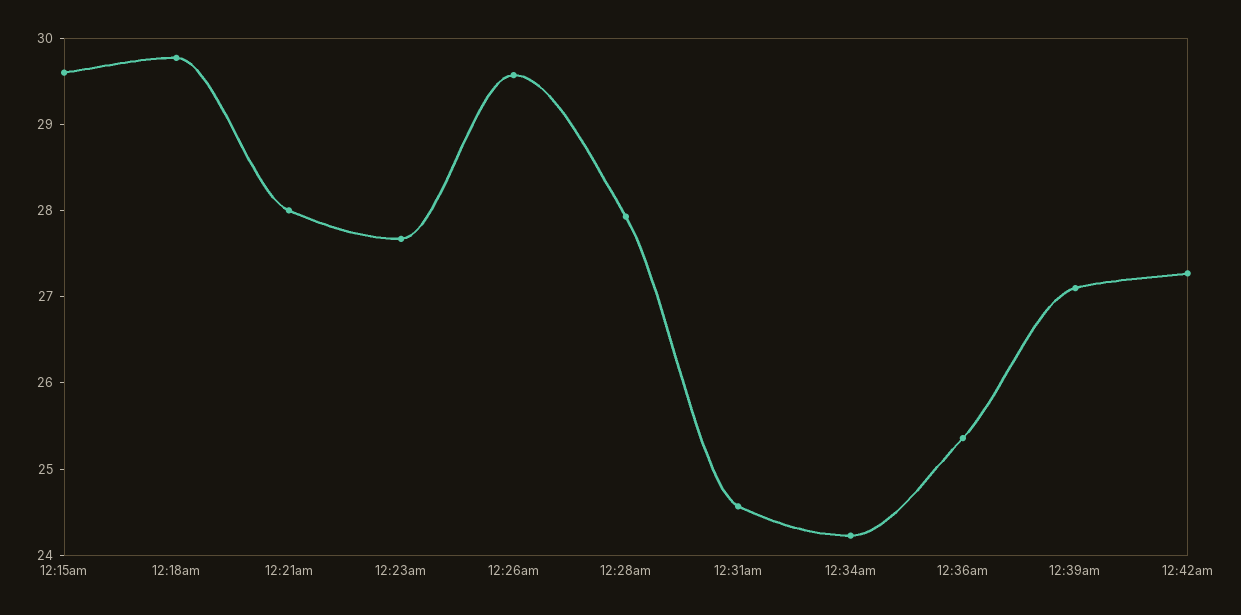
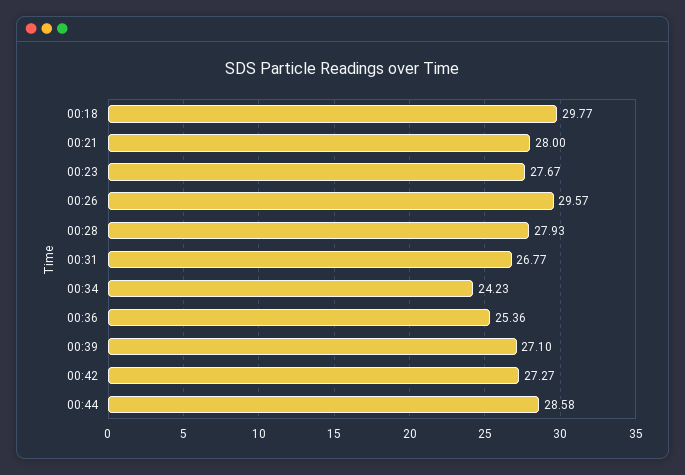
12:15am: 29.6 -> none
12:31am: 24.6 -> 26.77
00:44: none -> 28.58

